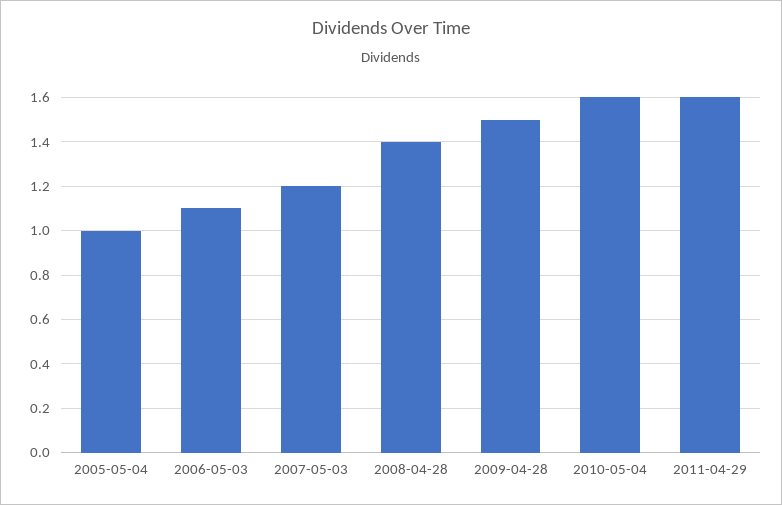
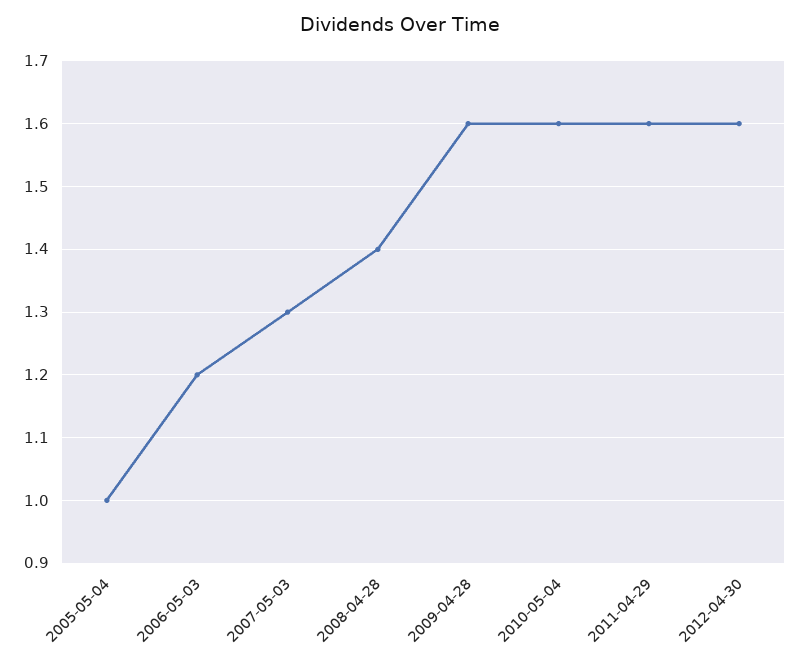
2006-05-03: 1.1 -> 1.2
2007-05-03: 1.2 -> 1.3
2009-04-28: 1.5 -> 1.6
2012-04-30: none -> 1.6

